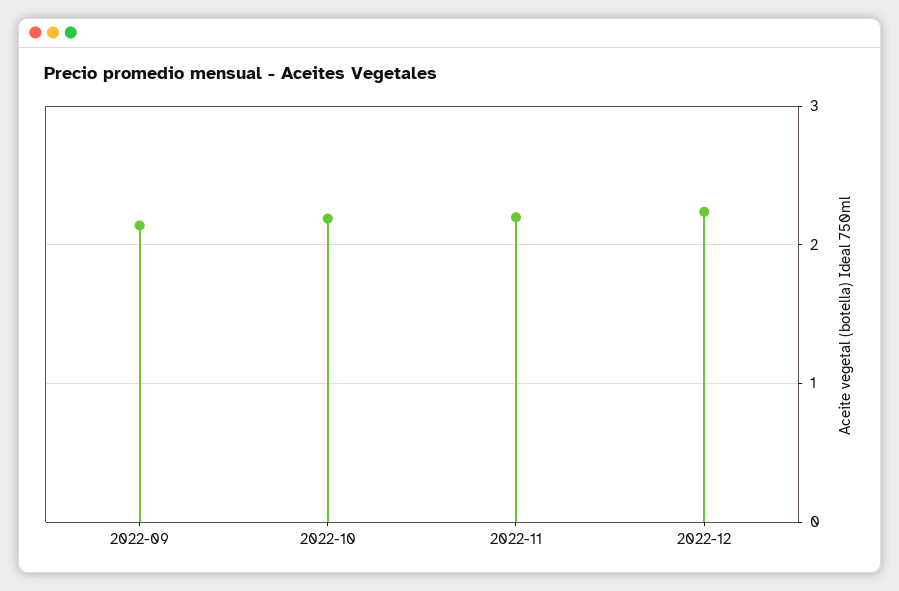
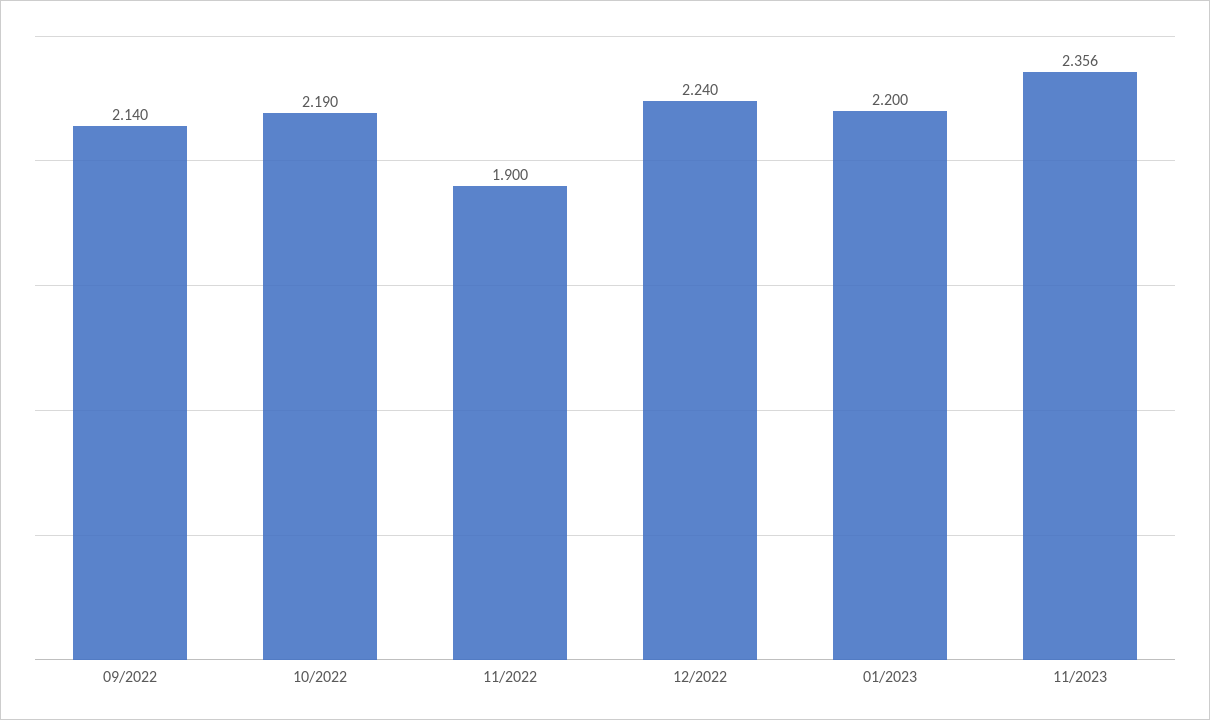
2022-11: 2.2 -> 1.9
01/2023: none -> 2.2
11/2023: none -> 2.356

